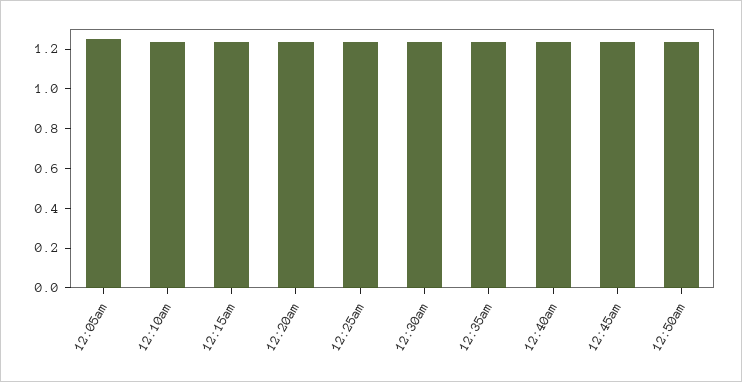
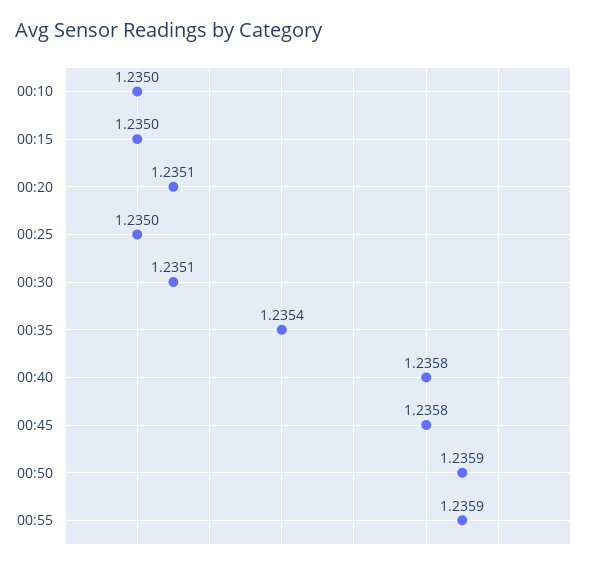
12:05am: 1.25 -> none
00:55: none -> 1.2359

